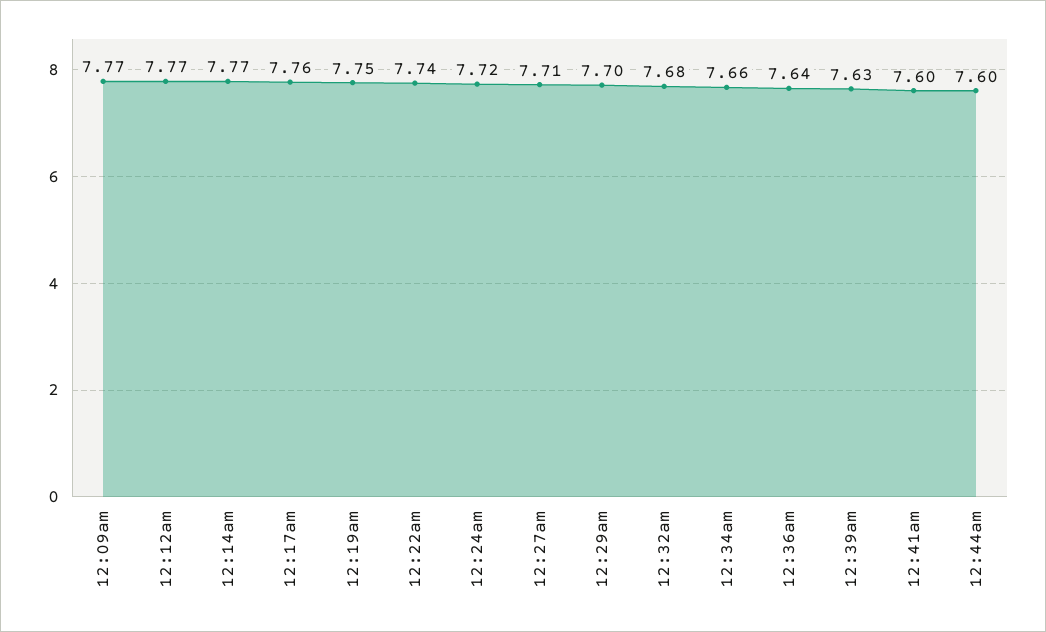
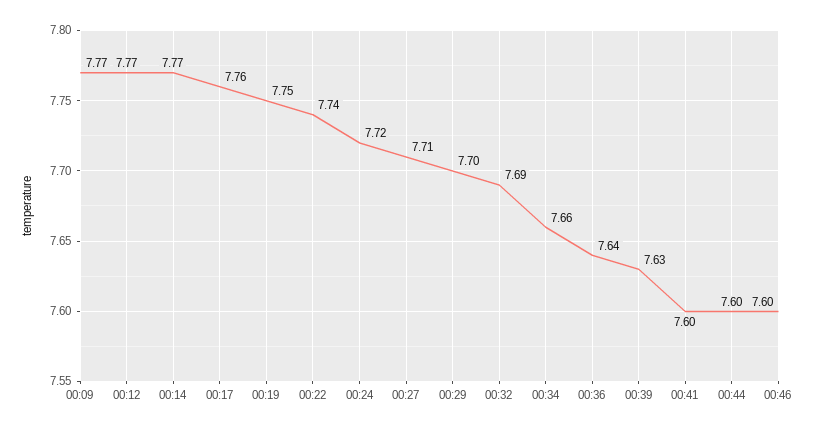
12:32am: 7.68 -> 7.69
00:46: none -> 7.6

